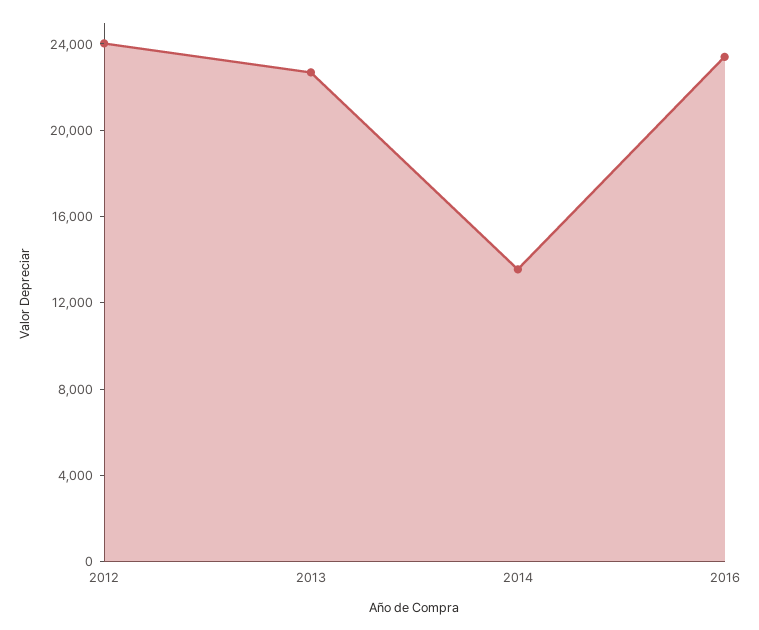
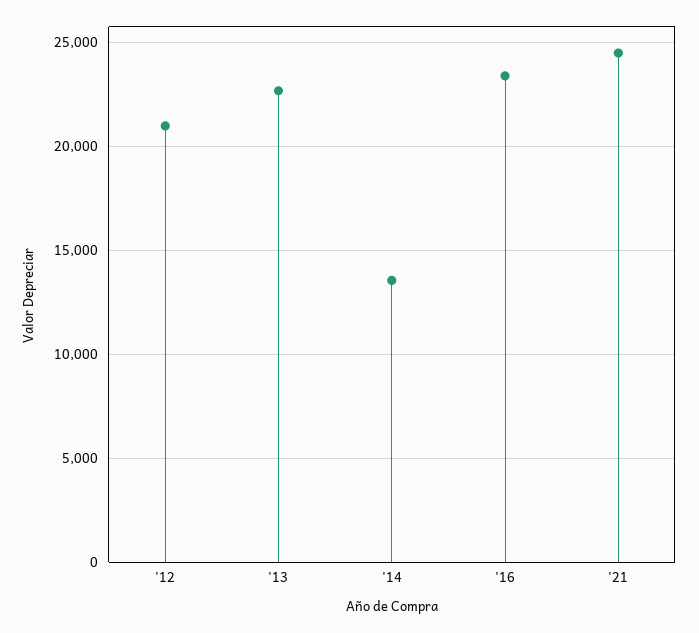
2012: 24000 -> 21000
'21: none -> 24500

